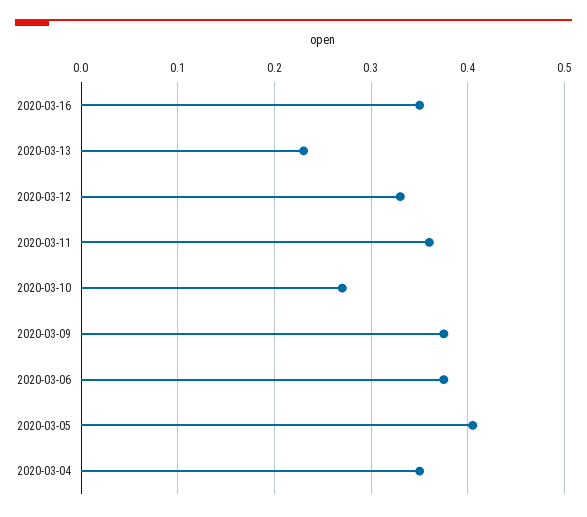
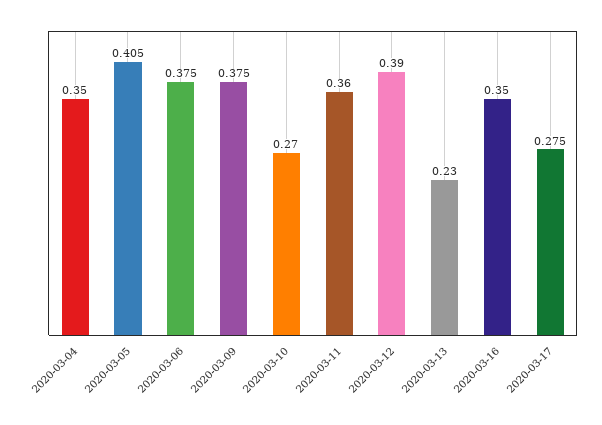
2020-03-12: 0.33 -> 0.39
2020-03-17: none -> 0.275

